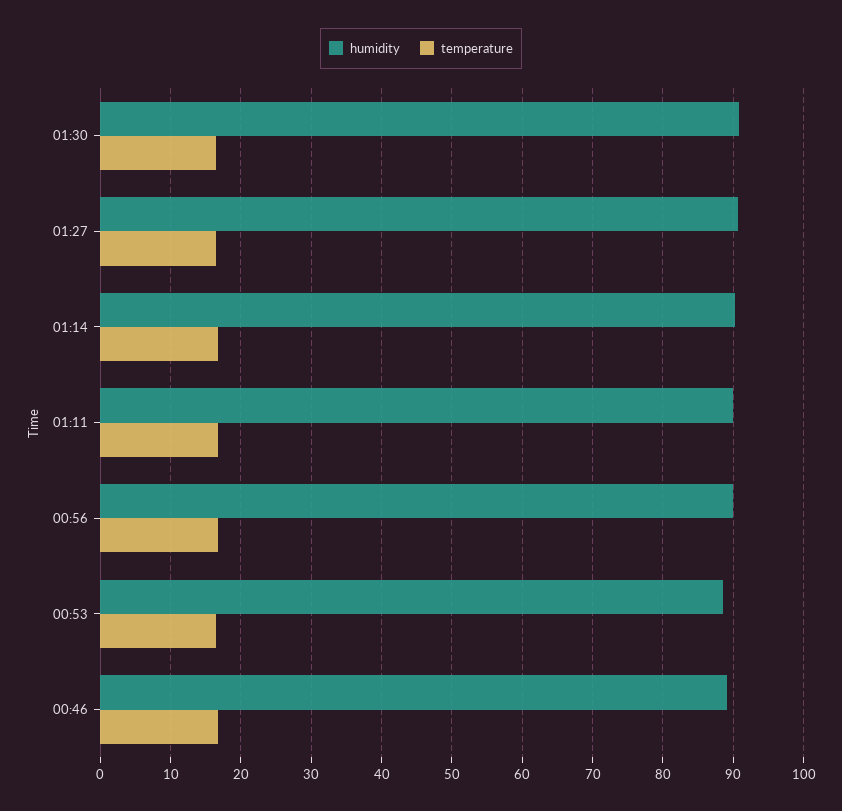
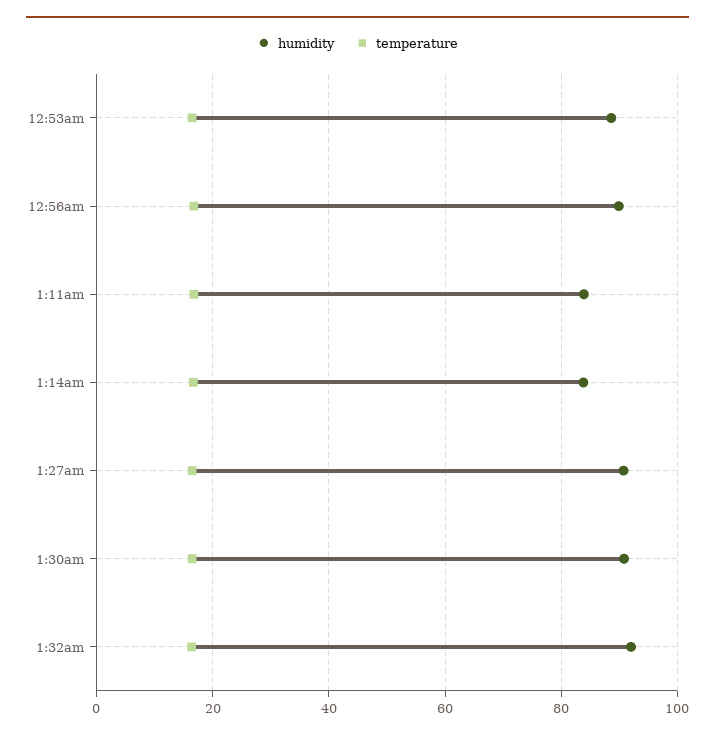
humidity, 01:14: 90 -> 84
humidity, 01:11: 90 -> 84
humidity, 00:46: 89 -> none
temperature, 00:46: 17 -> none
humidity, 1:32am: none -> 92
temperature, 1:32am: none -> 16

